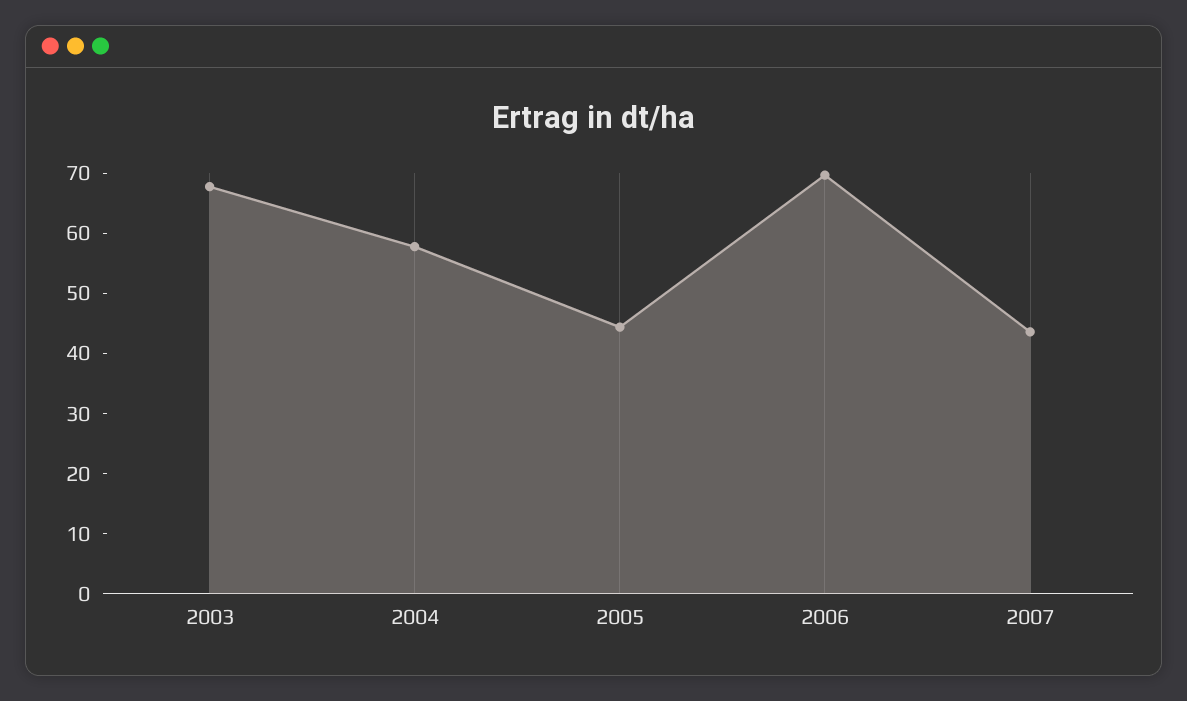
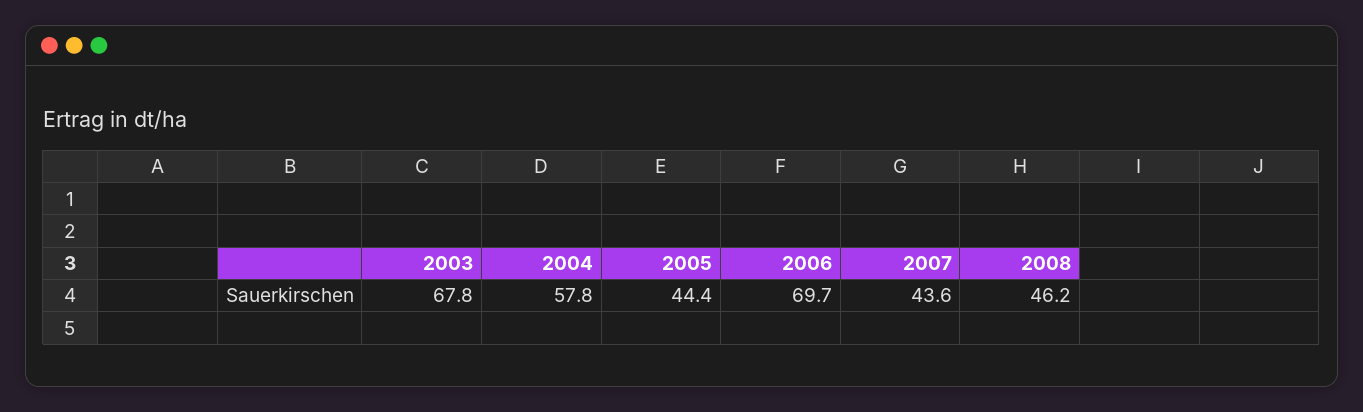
2008: none -> 46.2

